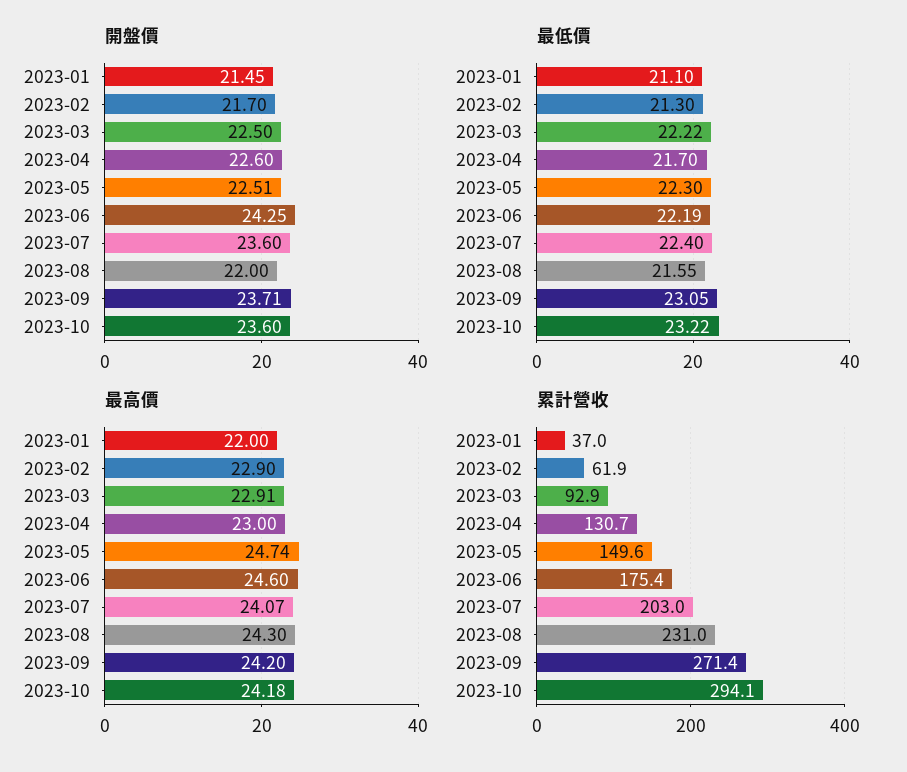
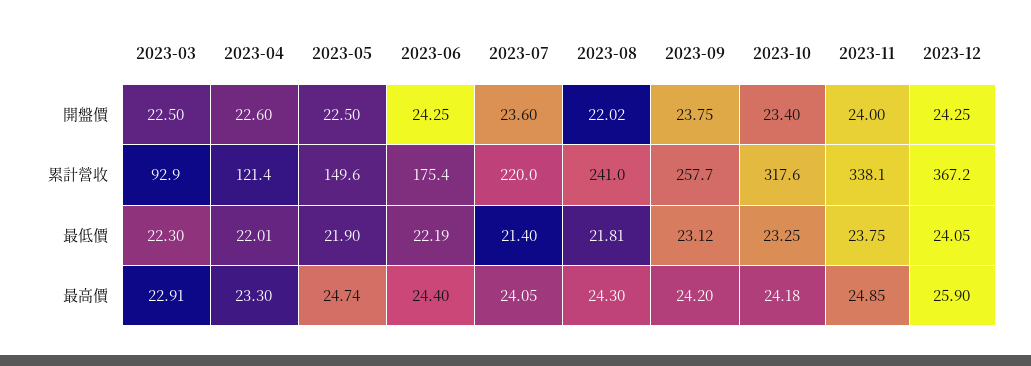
開盤價, 2023-01: 21.45 -> none
開盤價, 2023-02: 21.7 -> none
開盤價, 2023-05: 22.51 -> 22.5
開盤價, 2023-08: 22 -> 22.02
開盤價, 2023-09: 23.71 -> 23.75
開盤價, 2023-10: 23.6 -> 23.4
最低價, 2023-01: 21.1 -> none
最低價, 2023-02: 21.3 -> none
最低價, 2023-03: 22.22 -> 22.3
最低價, 2023-04: 21.7 -> 22.01
最低價, 2023-05: 22.3 -> 21.9
最低價, 2023-07: 22.4 -> 21.4
最低價, 2023-08: 21.55 -> 21.81
最低價, 2023-09: 23.05 -> 23.12
最低價, 2023-10: 23.22 -> 23.25
最高價, 2023-01: 22 -> none
最高價, 2023-02: 22.9 -> none
最高價, 2023-04: 23 -> 23.3
最高價, 2023-06: 24.6 -> 24.4
最高價, 2023-07: 24.07 -> 24.05
累計營收, 2023-01: 37 -> none
累計營收, 2023-02: 61.9 -> none
累計營收, 2023-04: 130.7 -> 121.4
累計營收, 2023-07: 203 -> 220
累計營收, 2023-08: 231 -> 241
累計營收, 2023-09: 271.4 -> 257.7
累計營收, 2023-10: 294.1 -> 317.6
開盤價, 2023-11: none -> 24
開盤價, 2023-12: none -> 24.25
累計營收, 2023-11: none -> 338.1
累計營收, 2023-12: none -> 367.2
最低價, 2023-11: none -> 23.75
最低價, 2023-12: none -> 24.05
最高價, 2023-11: none -> 24.85
最高價, 2023-12: none -> 25.9

